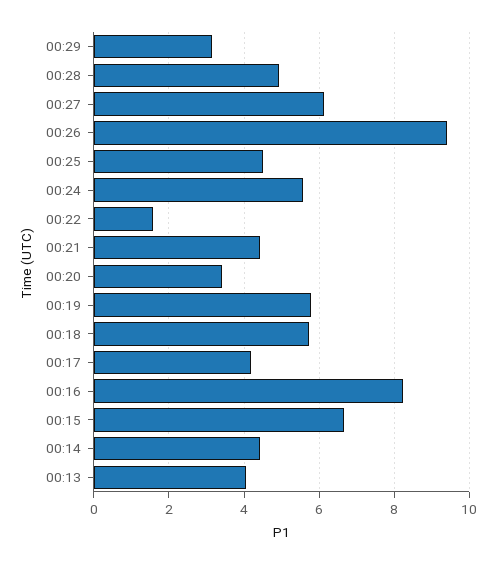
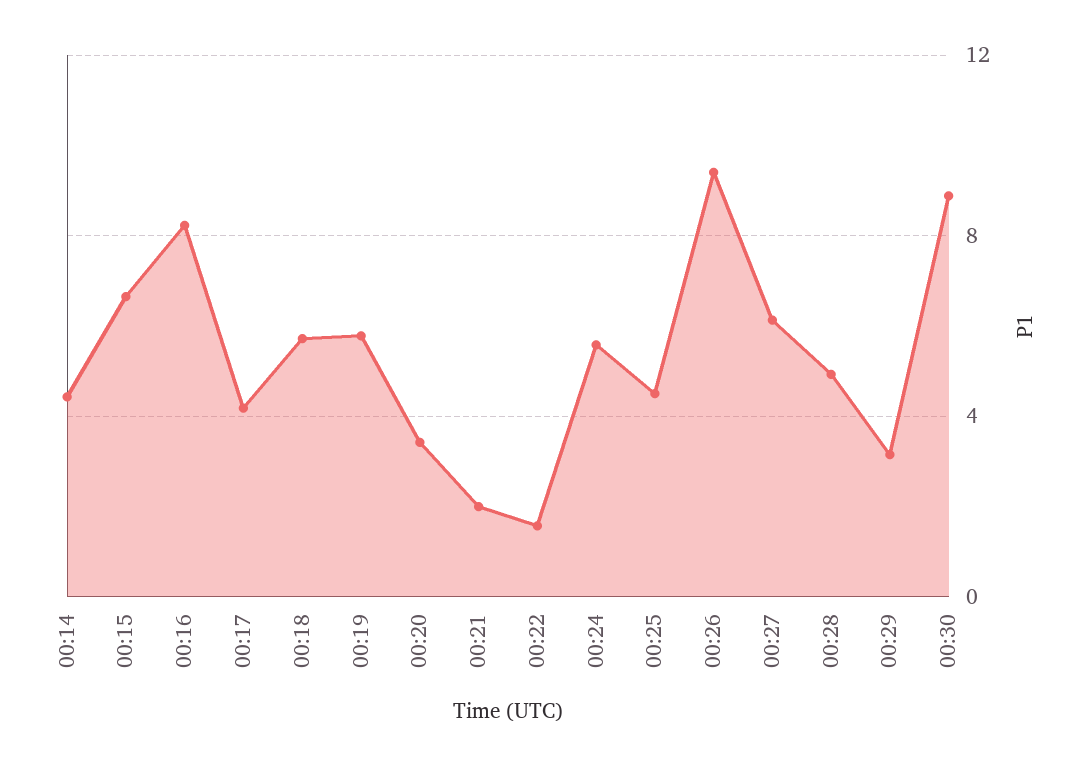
00:21: 4.4 -> 2
00:13: 4 -> none
00:30: none -> 9

